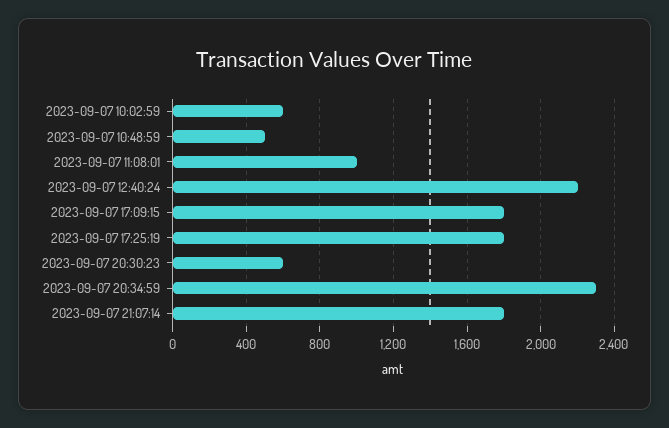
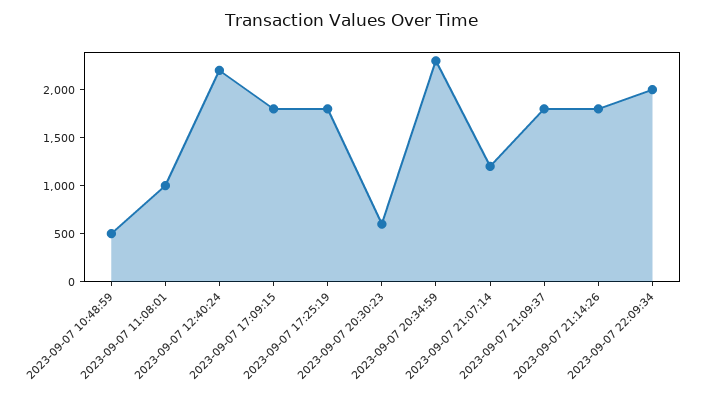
2023-09-07 10:02:59: 600 -> none
2023-09-07 21:07:14: 1800 -> 1200
2023-09-07 21:09:37: none -> 1800
2023-09-07 21:14:26: none -> 1800
2023-09-07 22:09:34: none -> 2000

